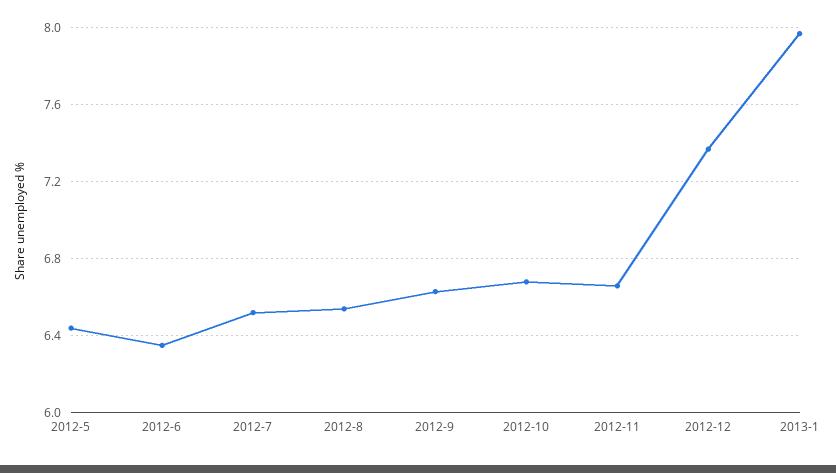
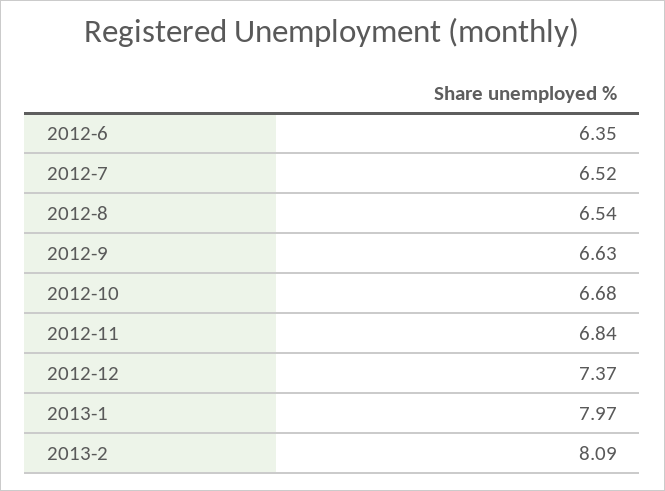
2012-5: 6.45 -> none
2012-11: 6.65 -> 6.84
2013-2: none -> 8.09

